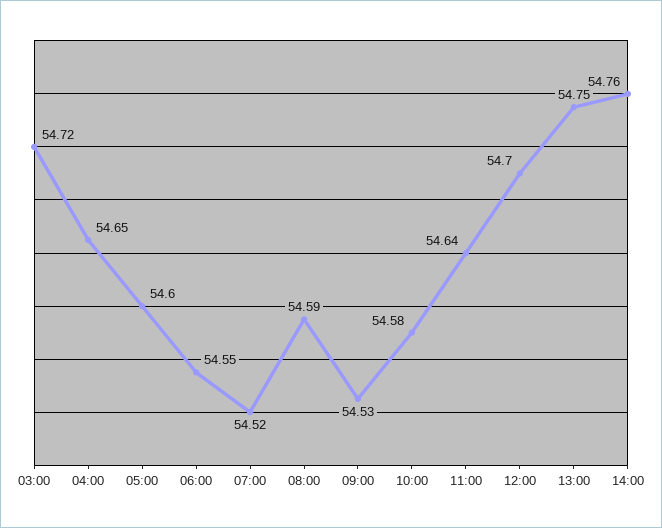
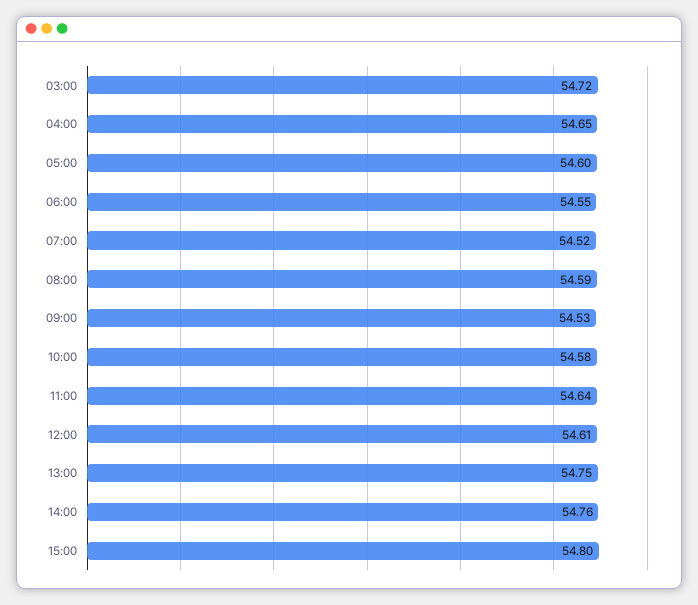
12:00: 54.7 -> 54.61
15:00: none -> 54.8

